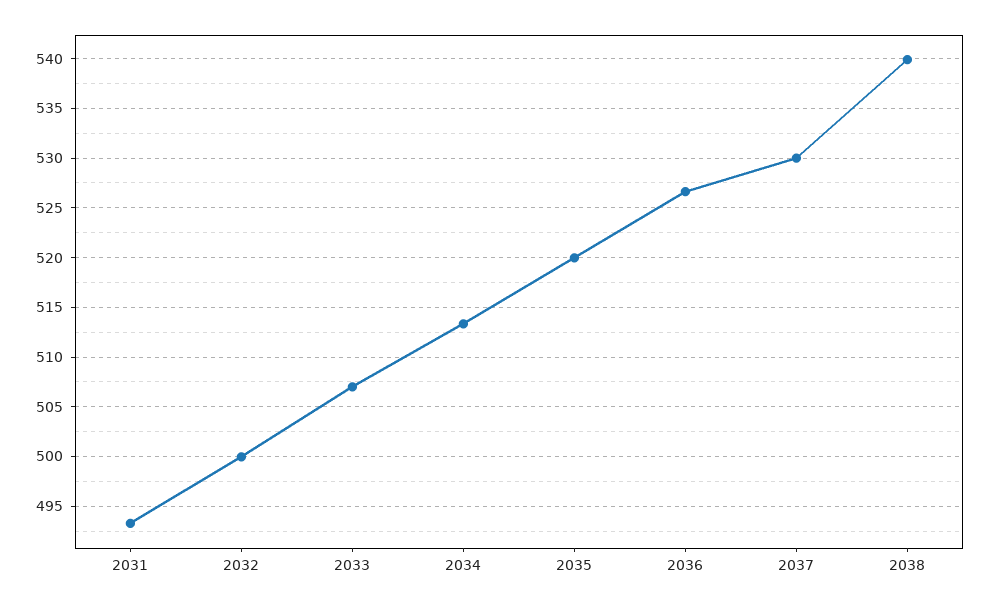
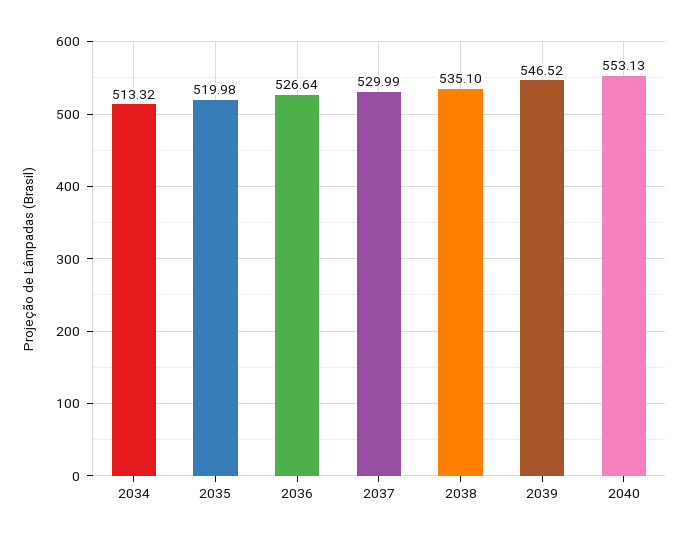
2031: 493 -> none
2032: 500 -> none
2033: 507 -> none
2038: 540 -> 535.1
2039: none -> 546.52
2040: none -> 553.13

